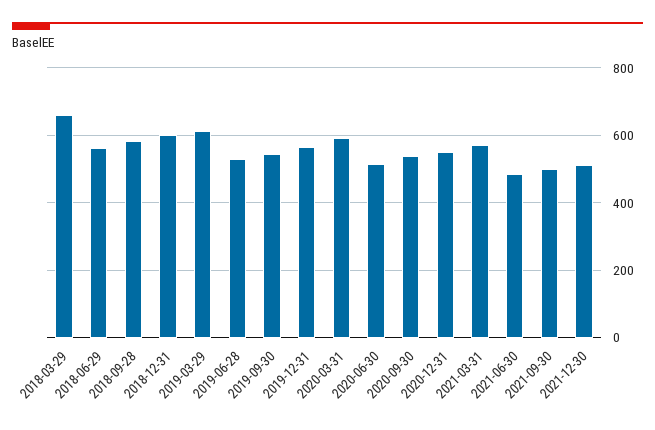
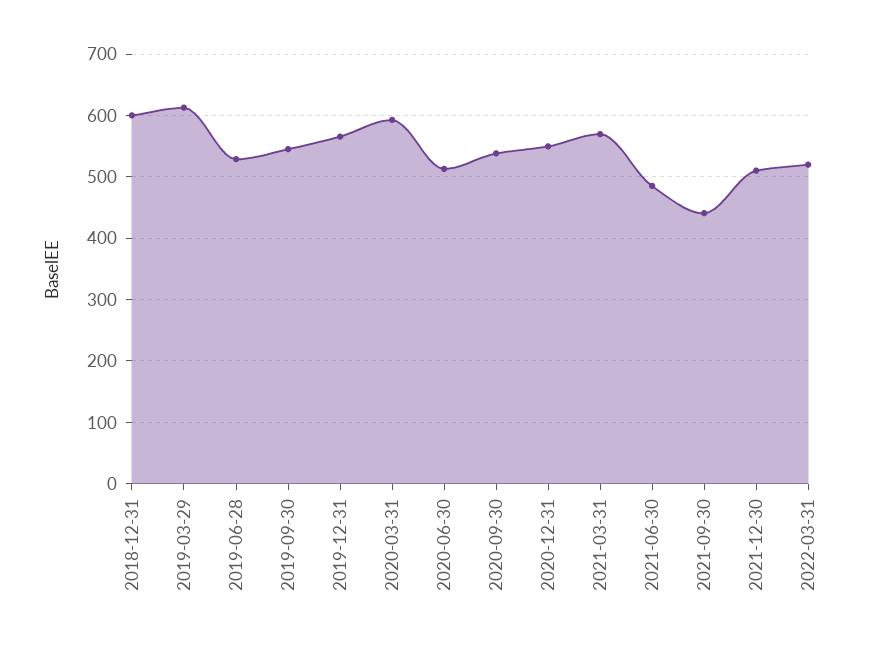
2018-03-29: 660 -> none
2018-06-29: 560 -> none
2018-09-28: 580 -> none
2021-09-30: 500 -> 440
2022-03-31: none -> 520

